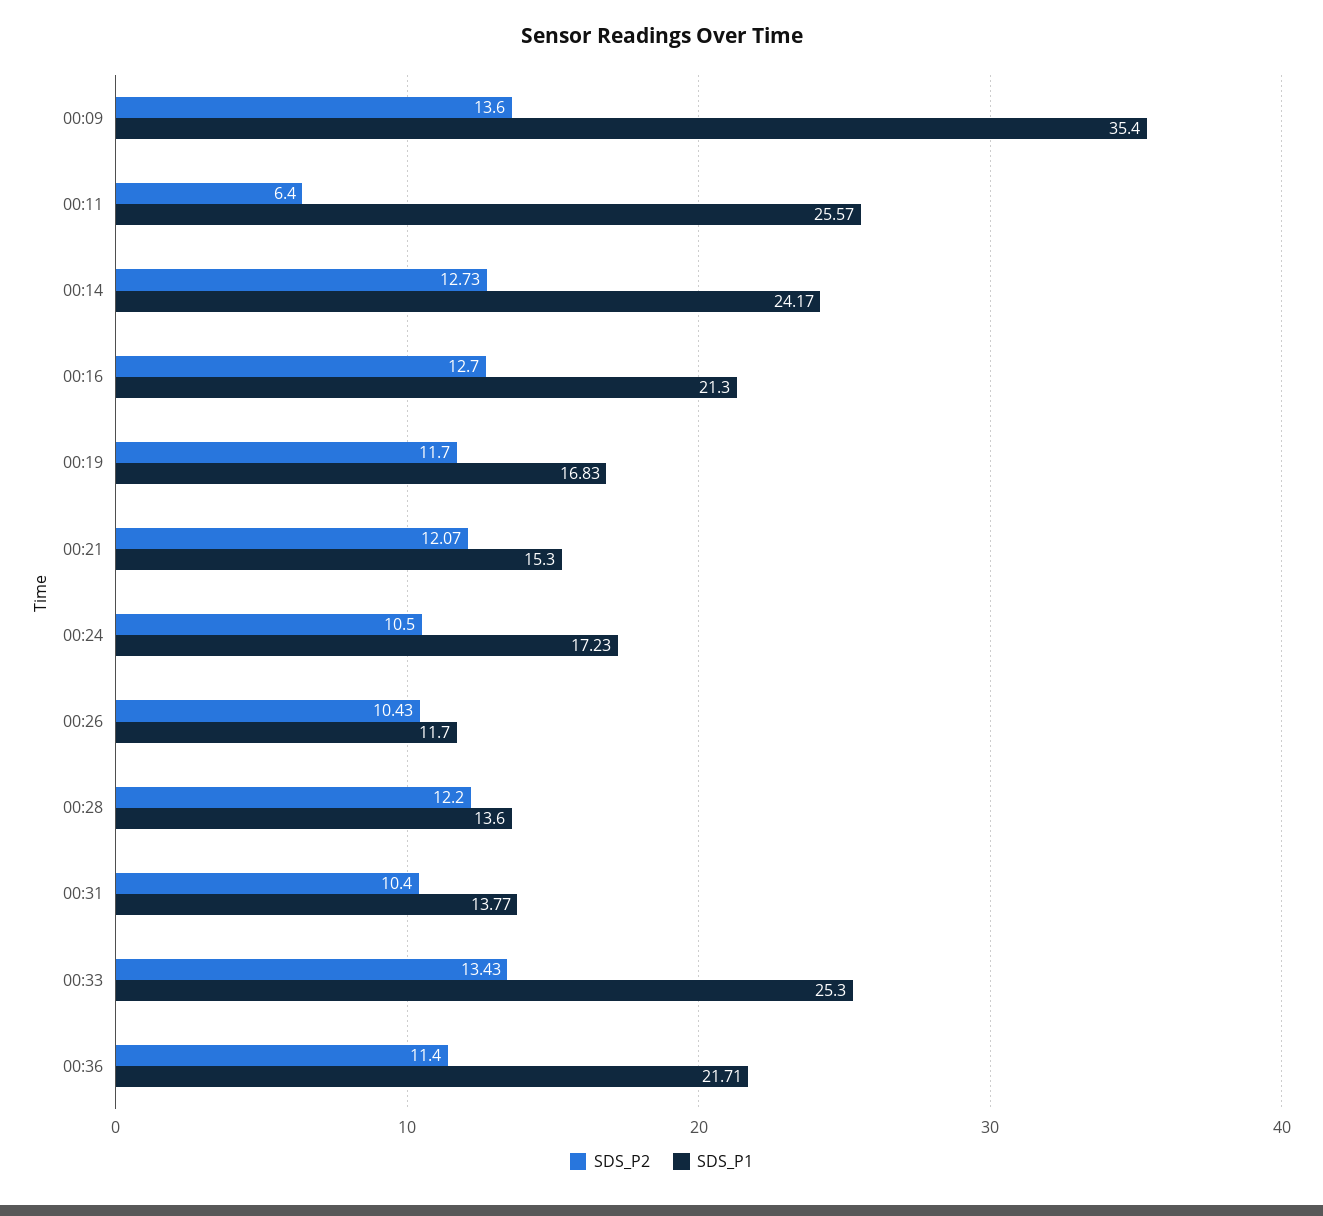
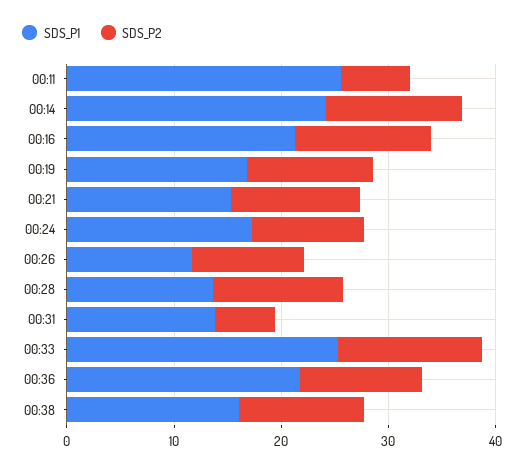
SDS_P2, 00:09: 13.6 -> none
SDS_P1, 00:09: 35.4 -> none
SDS_P2, 00:31: 10.4 -> 6
SDS_P1, 00:38: none -> 16
SDS_P2, 00:38: none -> 12

